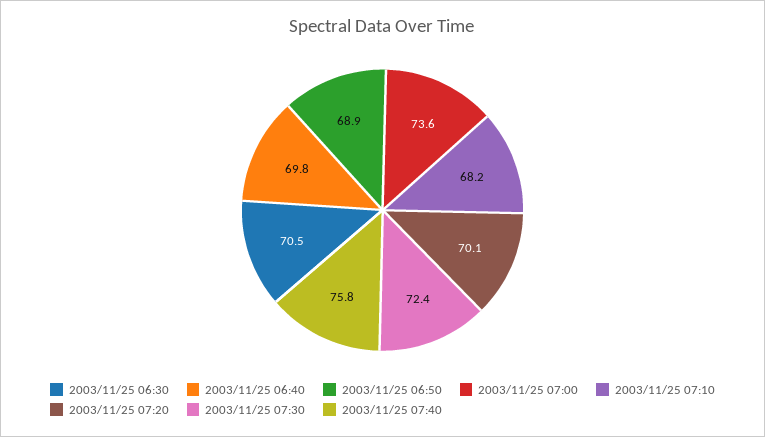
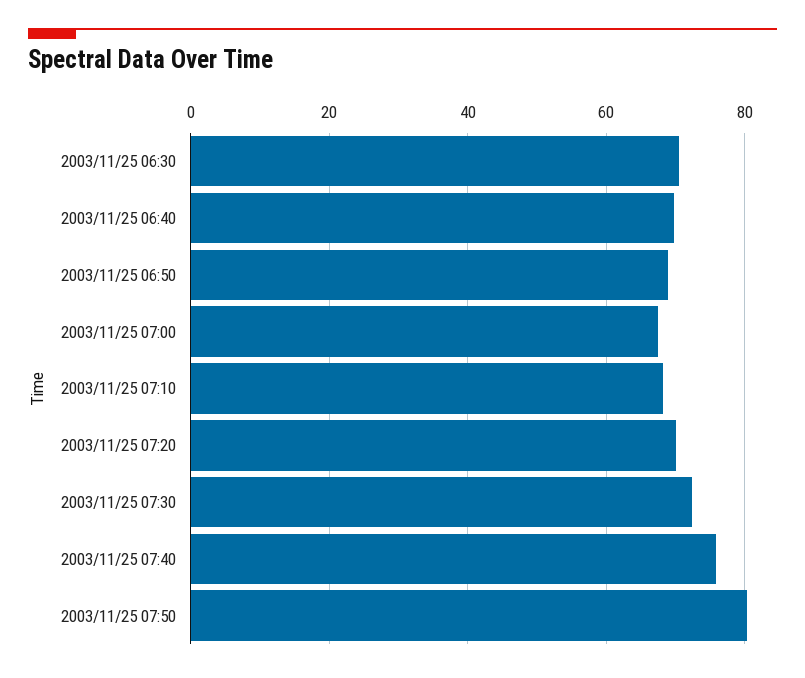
2003/11/25 07:00: 73.6 -> 68
2003/11/25 07:50: none -> 80

